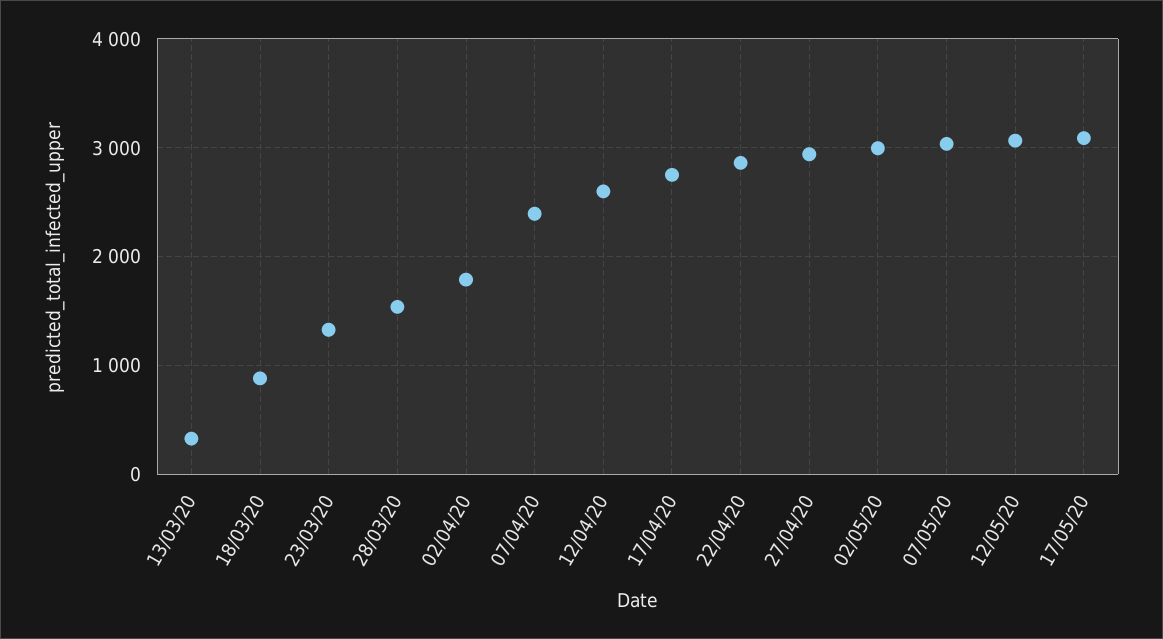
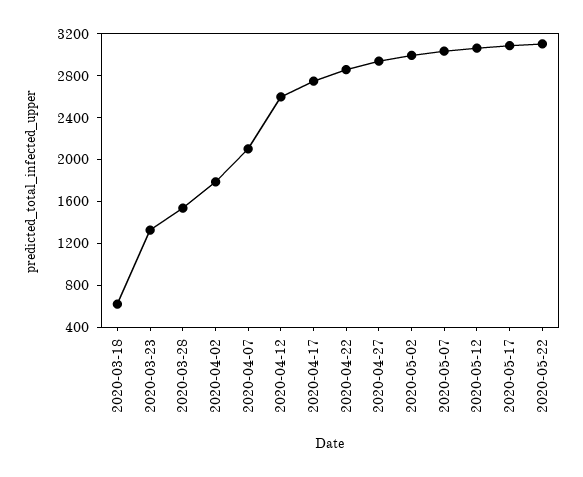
13/03/20: 300 -> none
18/03/20: 900 -> 600
07/04/20: 2400 -> 2100
2020-05-22: none -> 3100

